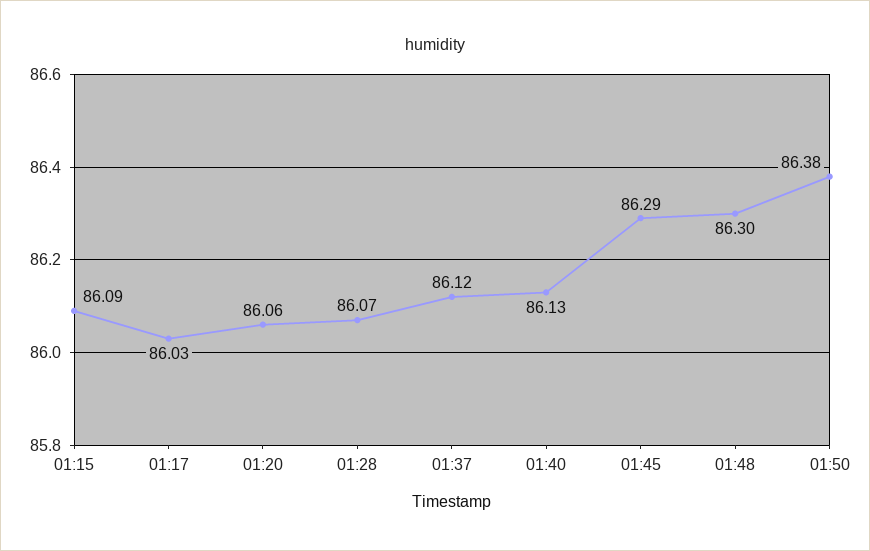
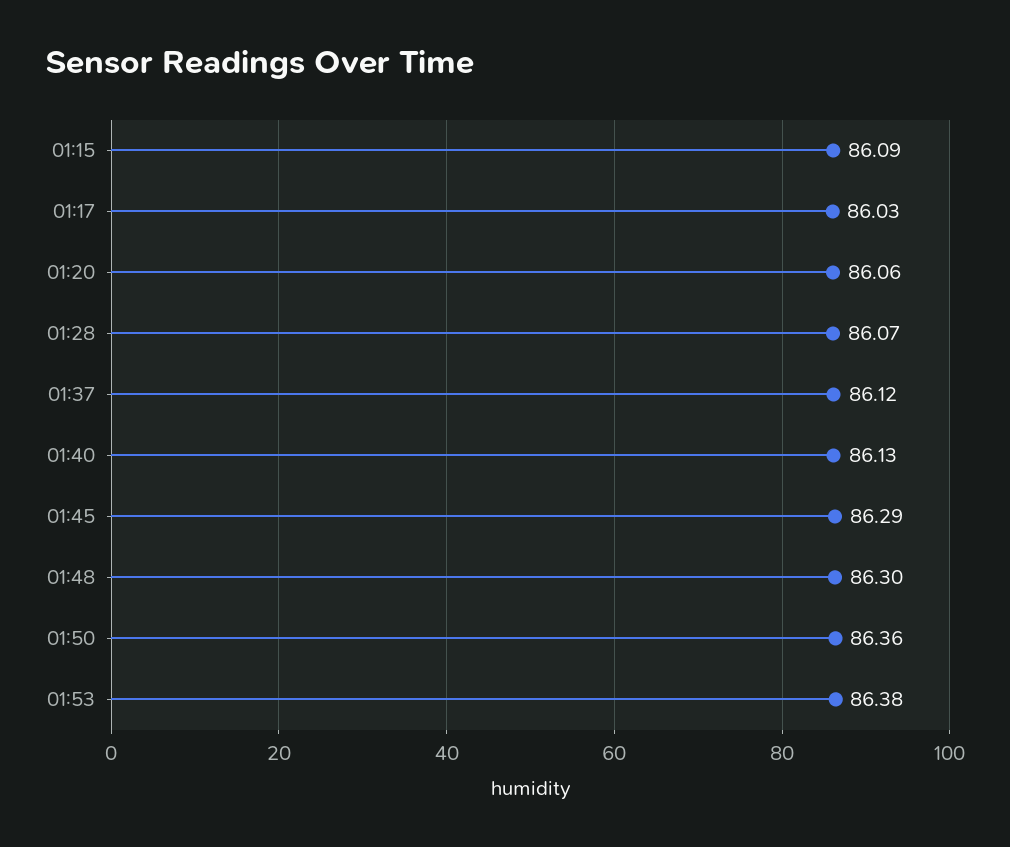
01:50: 86.38 -> 86.36
01:53: none -> 86.38

